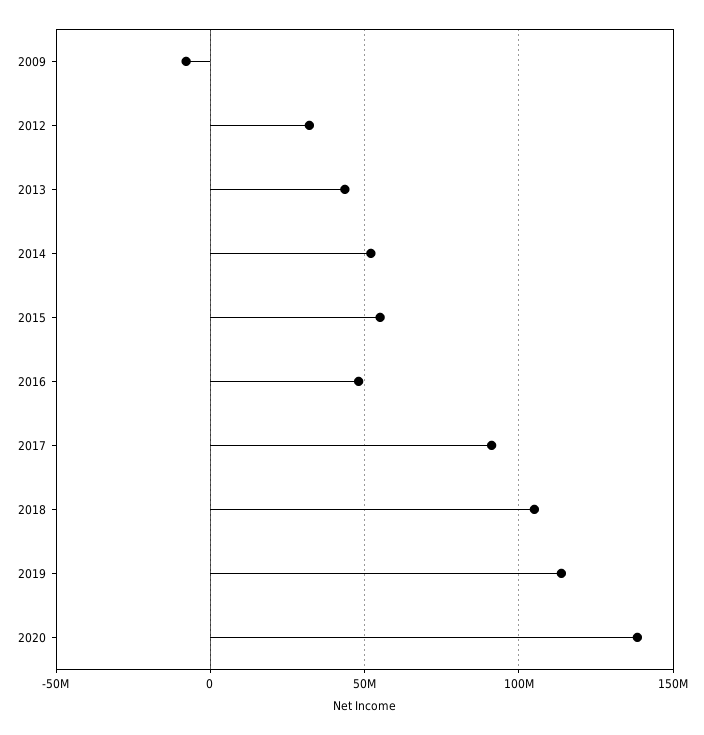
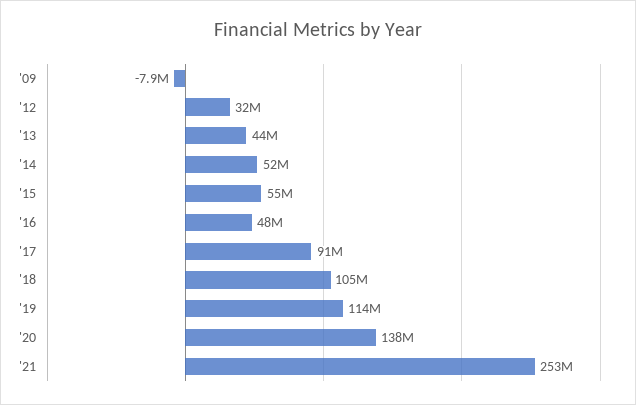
'21: none -> 253000000

